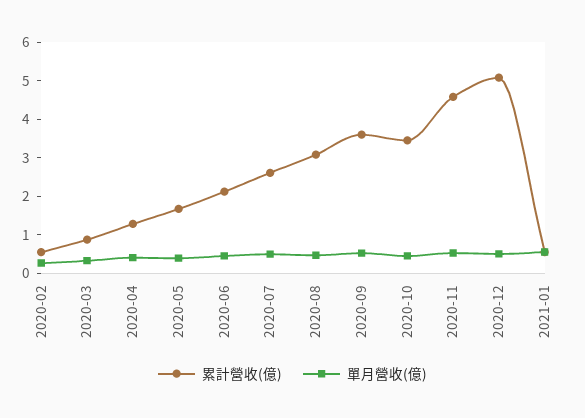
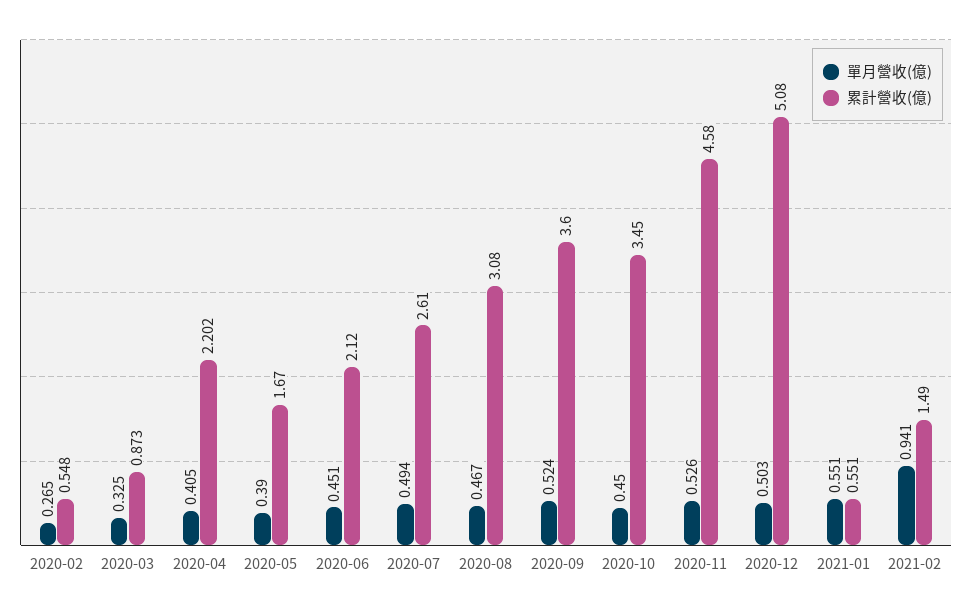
累計營收(億), 2020-04: 1.25 -> 2.202
單月營收(億), 2021-02: none -> 0.941
累計營收(億), 2021-02: none -> 1.49

